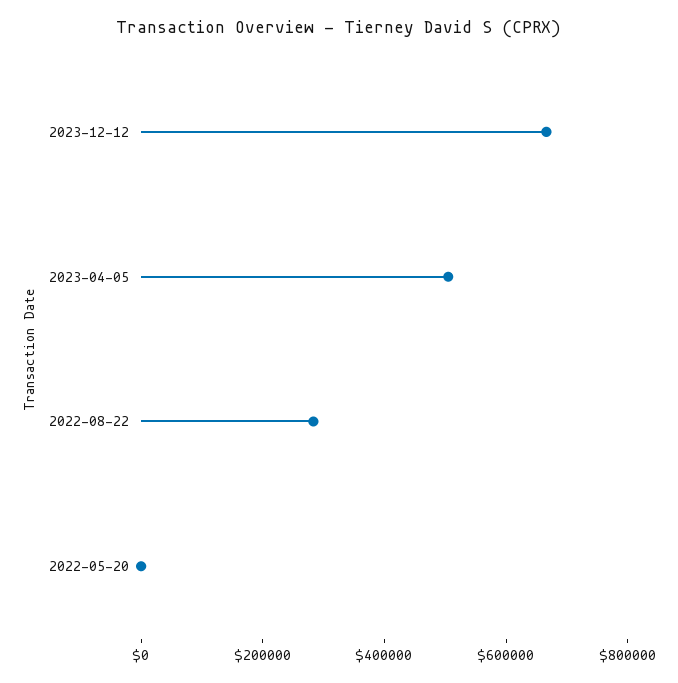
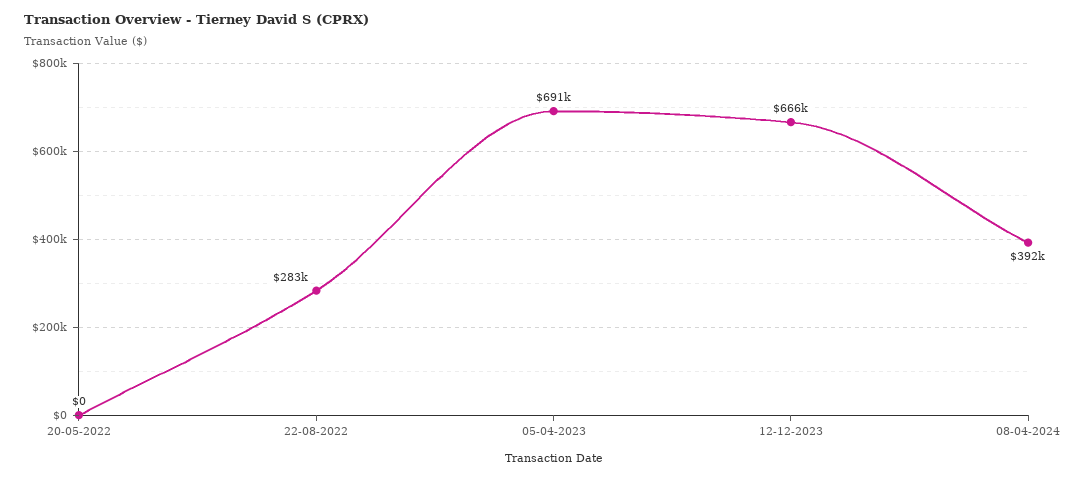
2023-04-05: 500000 -> 691000
08-04-2024: none -> 392000

